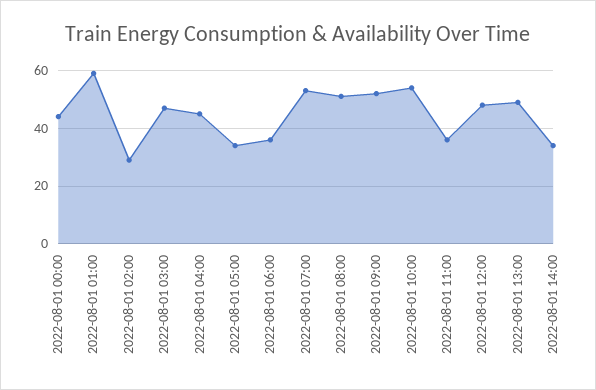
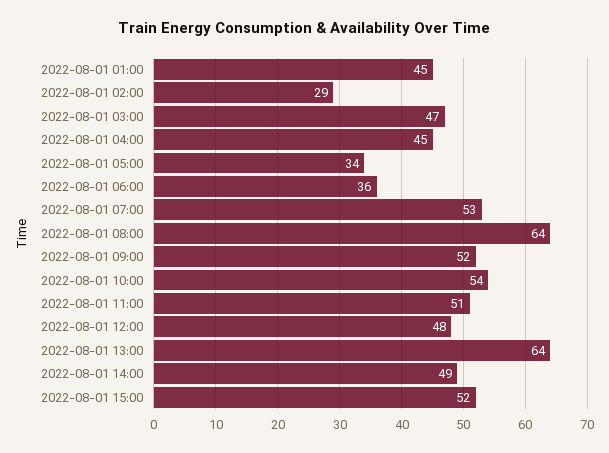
2022-08-01 00:00: 45 -> none
2022-08-01 01:00: 60 -> 45
2022-08-01 08:00: 50 -> 64
2022-08-01 11:00: 35 -> 51
2022-08-01 13:00: 50 -> 64
2022-08-01 14:00: 35 -> 49
2022-08-01 15:00: none -> 52

